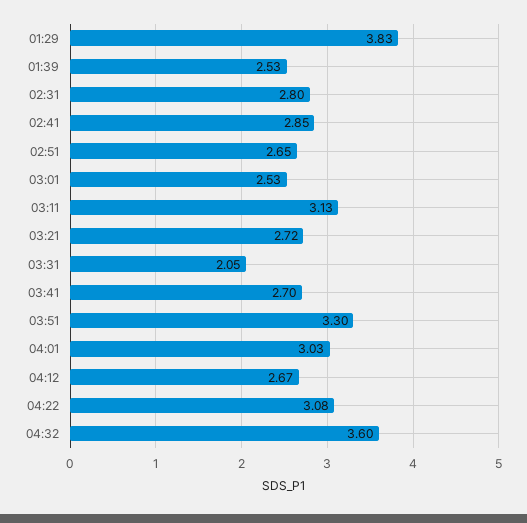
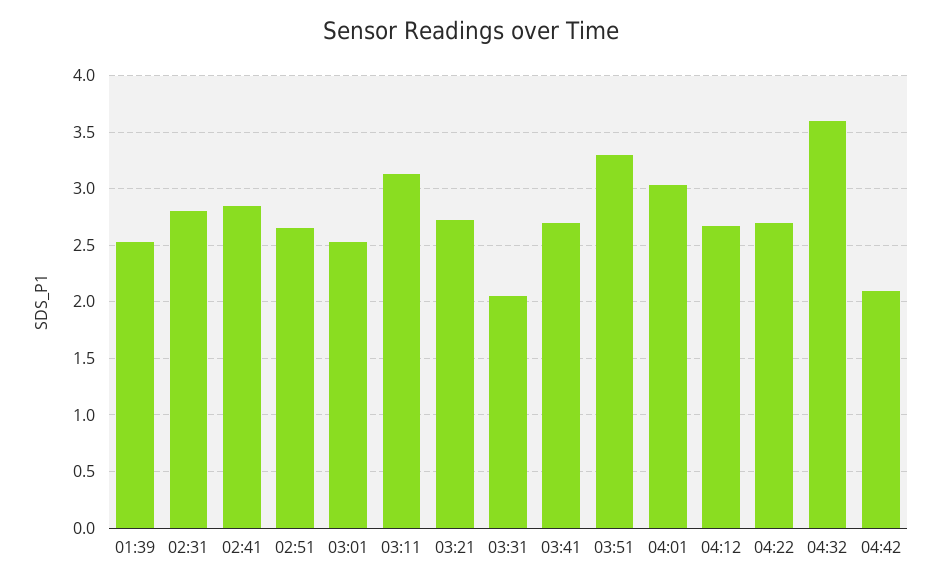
01:29: 3.83 -> none
04:22: 3.08 -> 2.7
04:42: none -> 2.1

